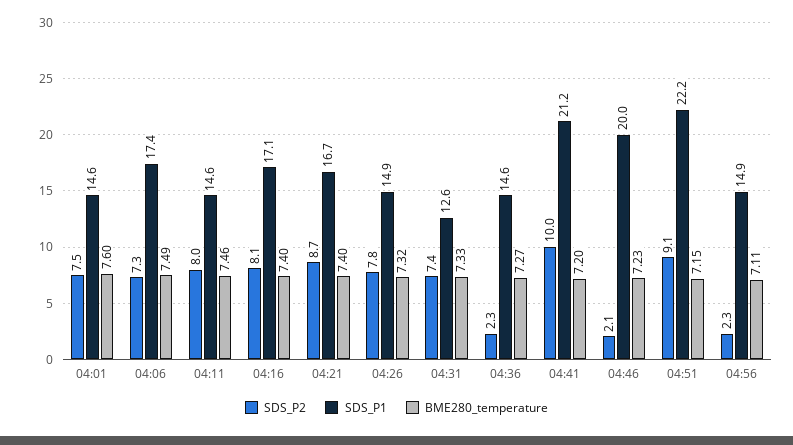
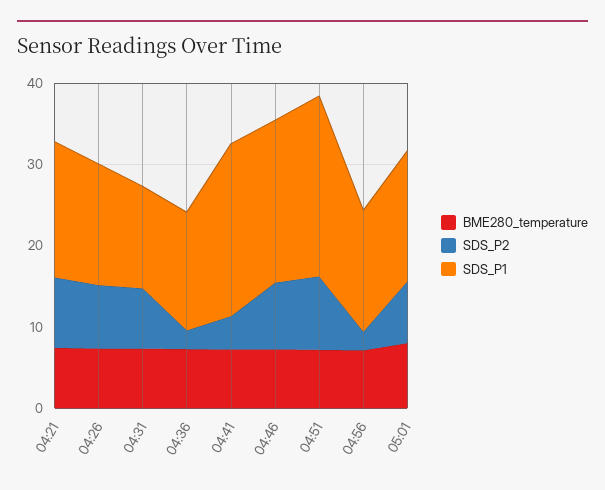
SDS_P2, 04:01: 7.5 -> none
SDS_P1, 04:01: 14.6 -> none
BME280_temperature, 04:01: 7.6 -> none
SDS_P2, 04:06: 7.3 -> none
SDS_P1, 04:06: 17.4 -> none
BME280_temperature, 04:06: 7.49 -> none
SDS_P2, 04:11: 8 -> none
SDS_P1, 04:11: 14.6 -> none
BME280_temperature, 04:11: 7.46 -> none
SDS_P2, 04:16: 8.1 -> none
SDS_P1, 04:16: 17.1 -> none
BME280_temperature, 04:16: 7.4 -> none
SDS_P2, 04:41: 10 -> 4
SDS_P2, 04:46: 2.1 -> 8
BME280_temperature, 05:01: none -> 8
SDS_P2, 05:01: none -> 8
SDS_P1, 05:01: none -> 16

